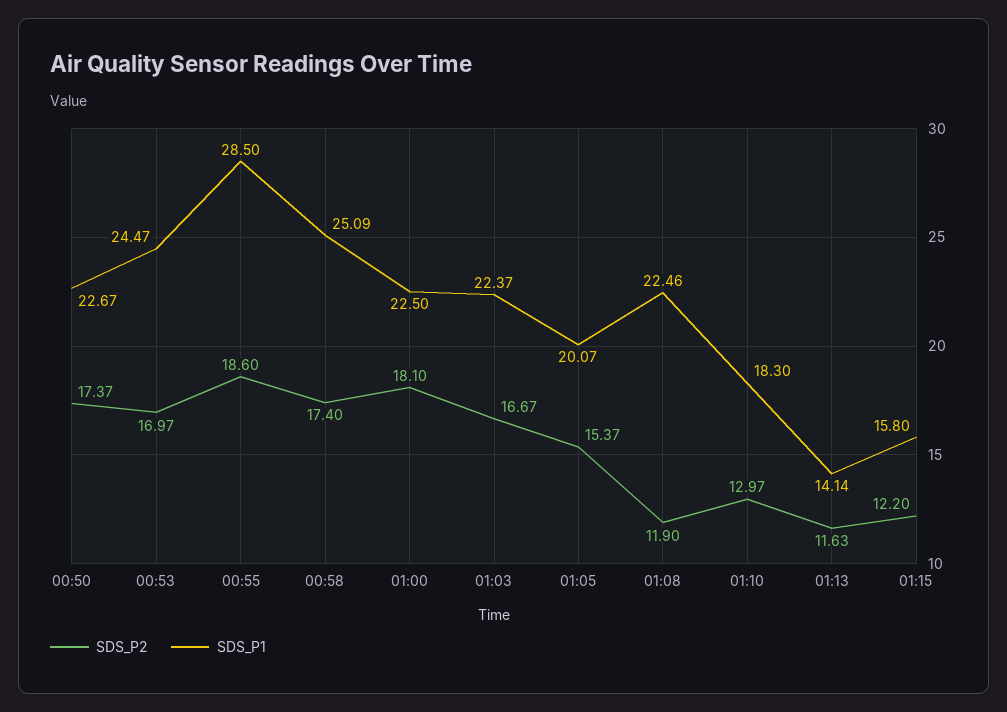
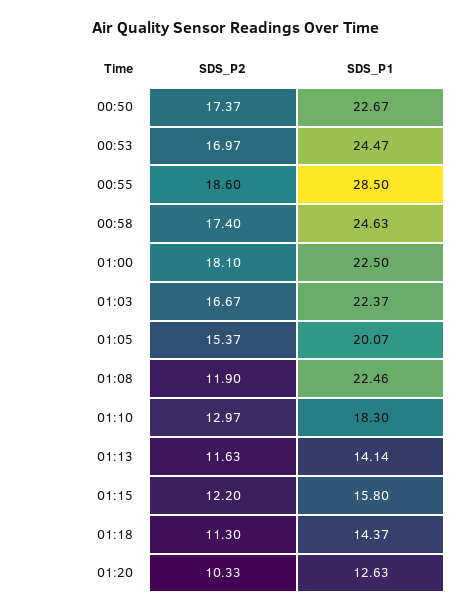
SDS_P1, 00:58: 25.09 -> 24.63
SDS_P2, 01:18: none -> 11.3
SDS_P1, 01:18: none -> 14.37
SDS_P2, 01:20: none -> 10.33
SDS_P1, 01:20: none -> 12.63

